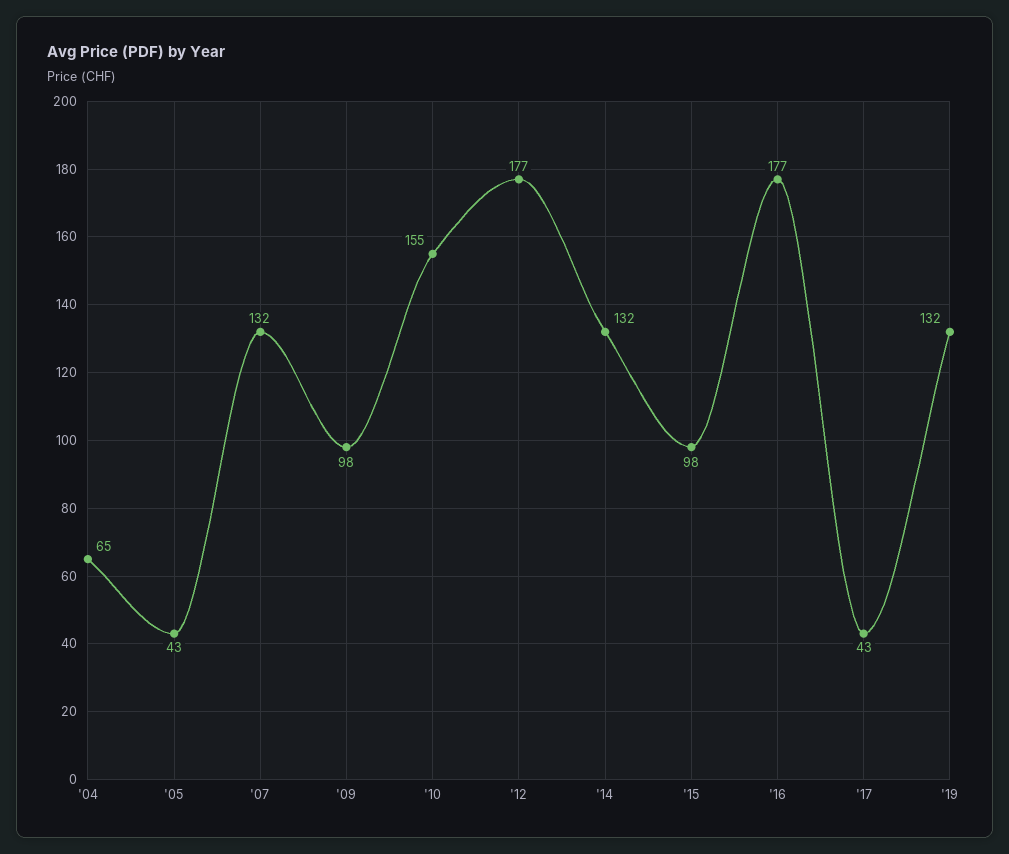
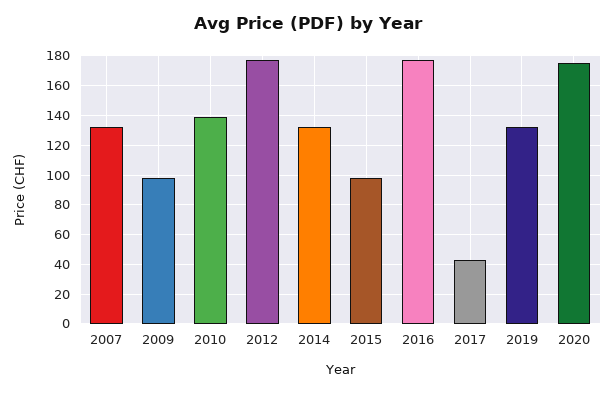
'04: 65 -> none
'05: 43 -> none
'10: 155 -> 140
2020: none -> 175

